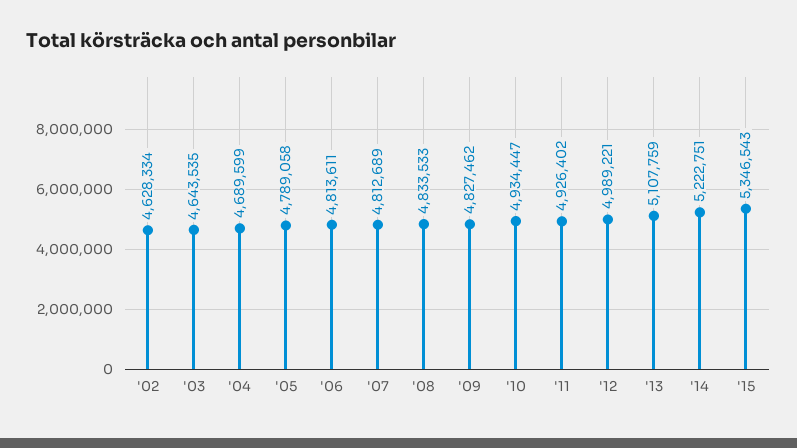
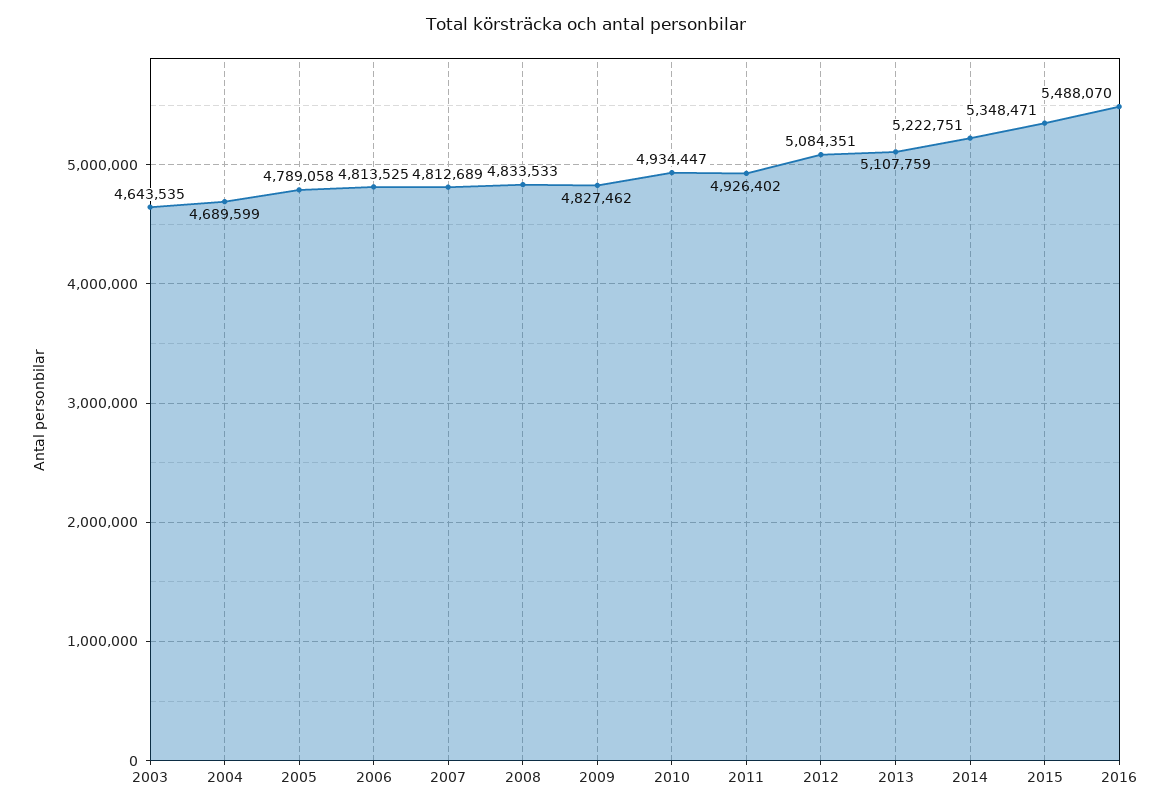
'02: 4628334 -> none
'06: 4813611 -> 4813525
'12: 4989221 -> 5084351
'15: 5346543 -> 5348471
2016: none -> 5488070

